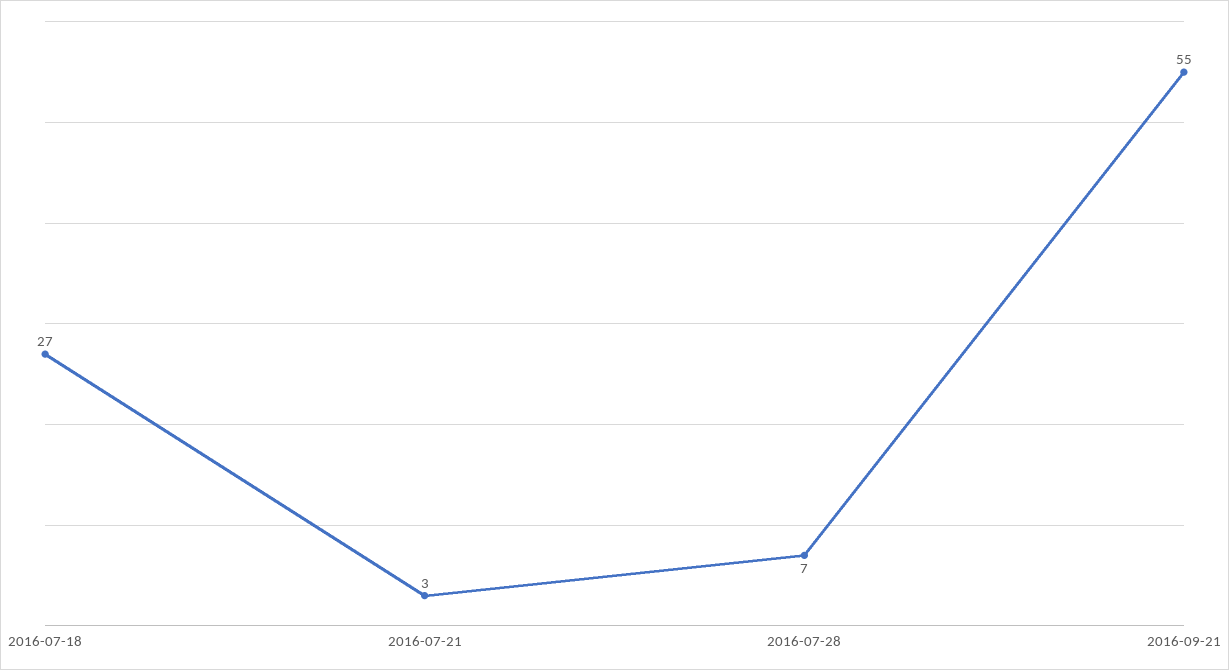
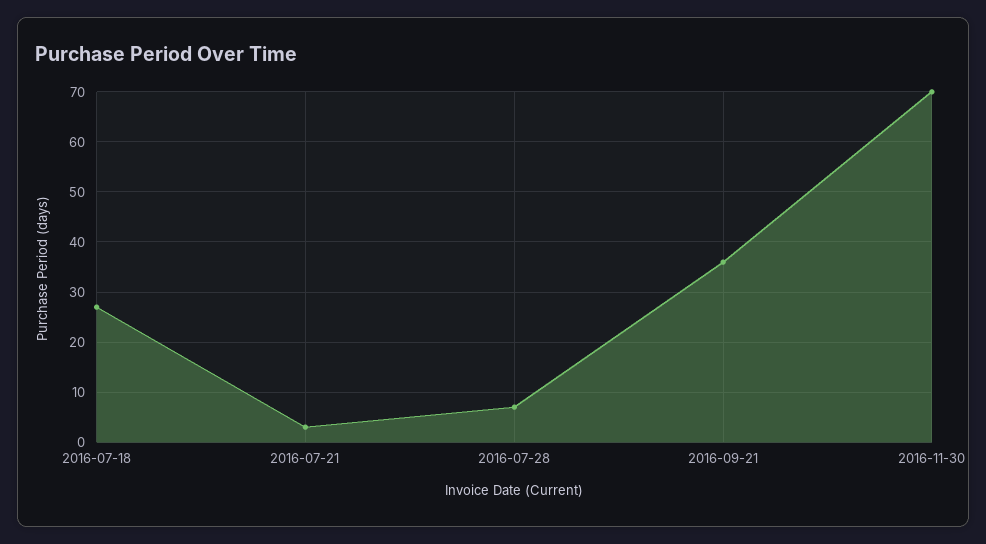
2016-09-21: 55 -> 35
2016-11-30: none -> 70

